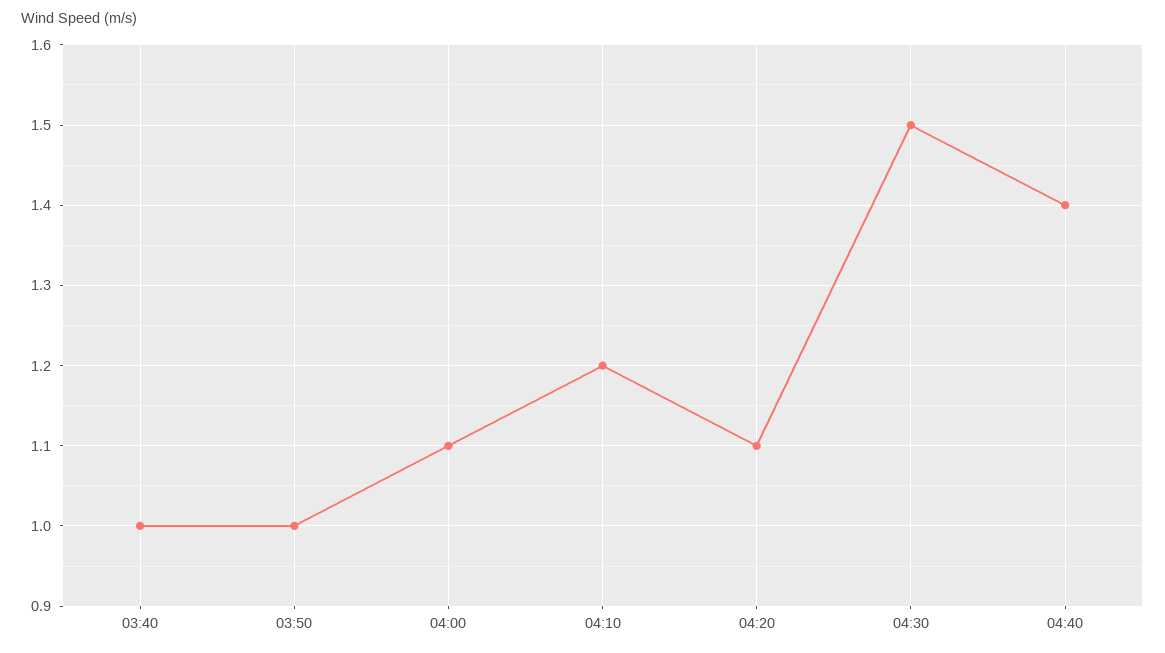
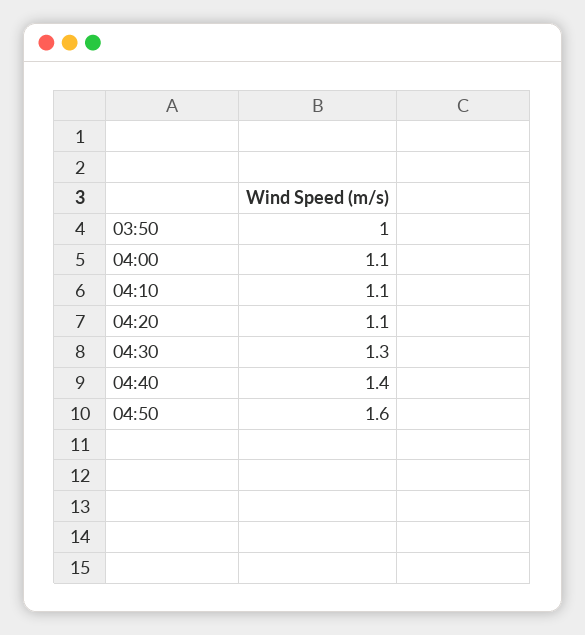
03:40: 1 -> none
04:10: 1.2 -> 1.1
04:30: 1.5 -> 1.3
04:50: none -> 1.6

